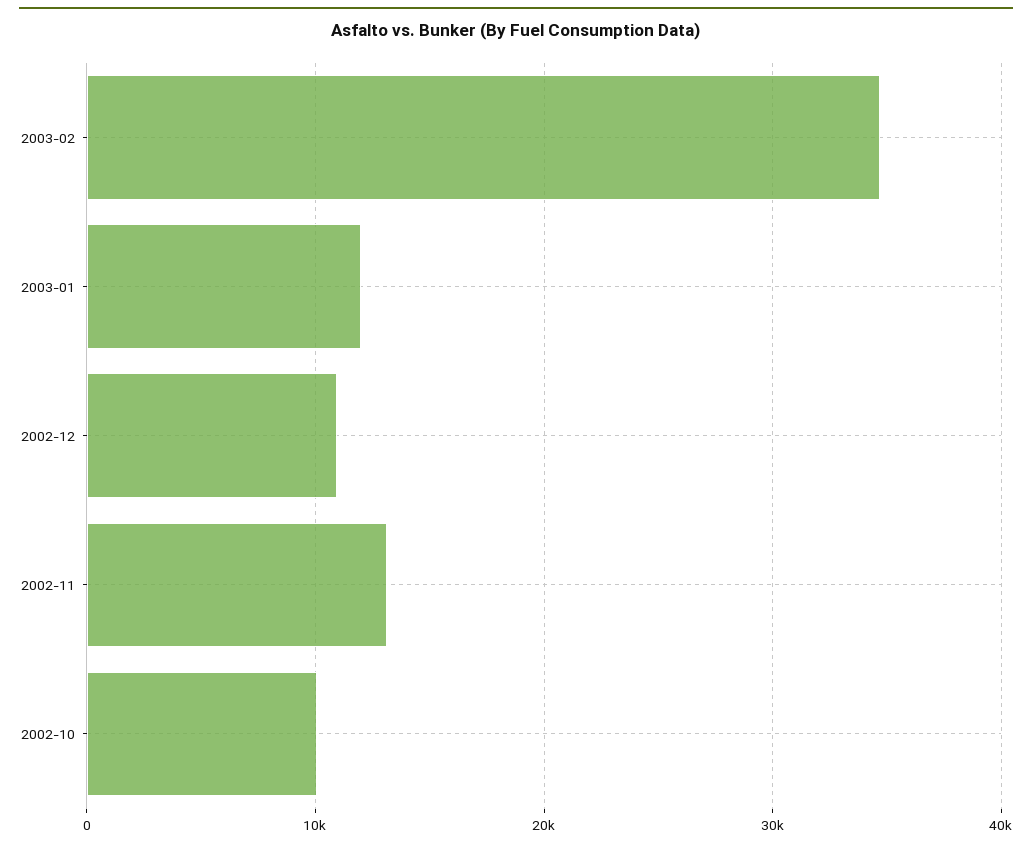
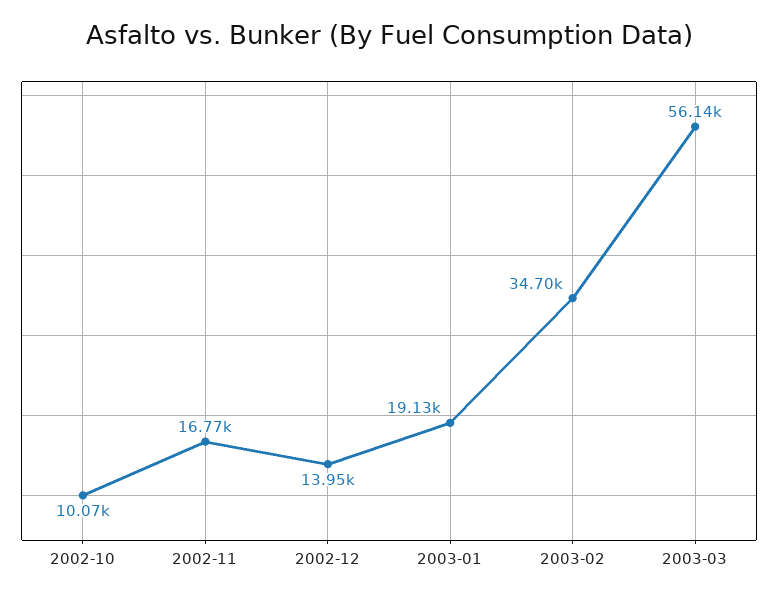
2003-01: 12000 -> 19130
2002-12: 11000 -> 13950
2002-11: 13000 -> 16770
2003-03: none -> 56140

